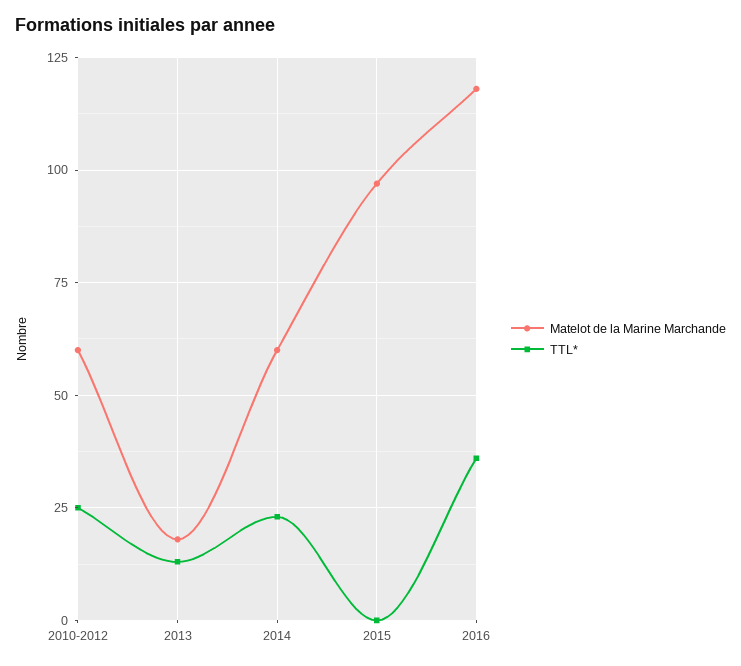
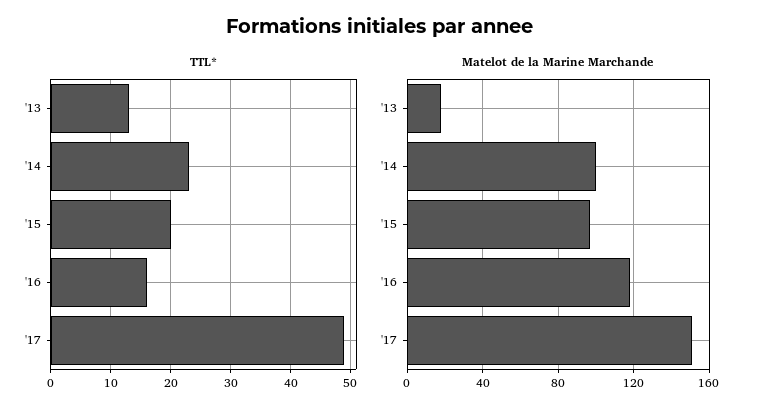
Matelot de la Marine Marchande, 2010-2012: 60 -> none
TTL*, 2010-2012: 25 -> none
Matelot de la Marine Marchande, 2014: 60 -> 100
TTL*, 2015: 0 -> 20
TTL*, 2016: 35 -> 15
TTL*, '17: none -> 50
Matelot de la Marine Marchande, '17: none -> 150

